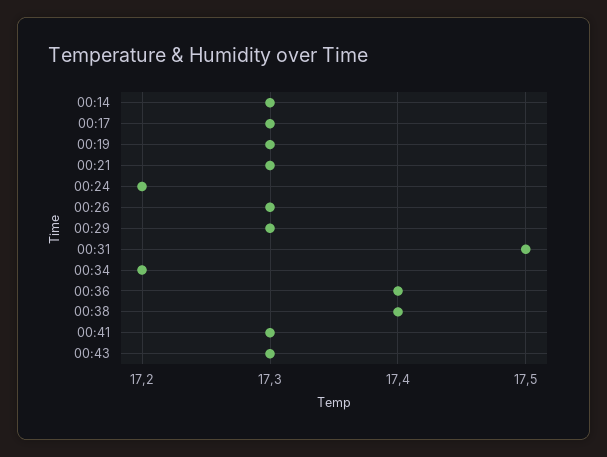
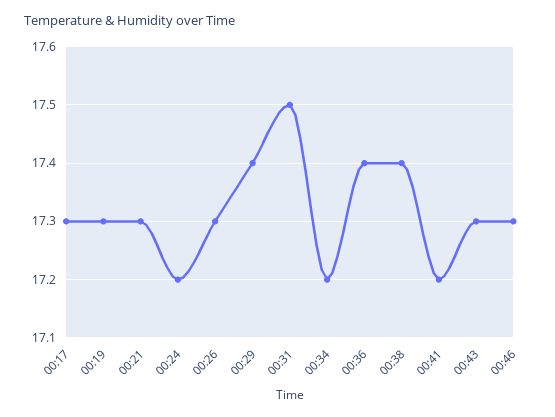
00:14: 17.3 -> none
00:29: 17.3 -> 17.4
00:41: 17.3 -> 17.2
00:46: none -> 17.3

